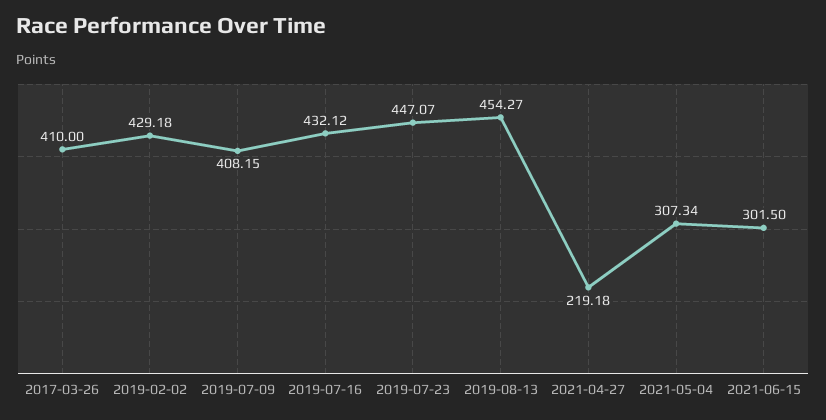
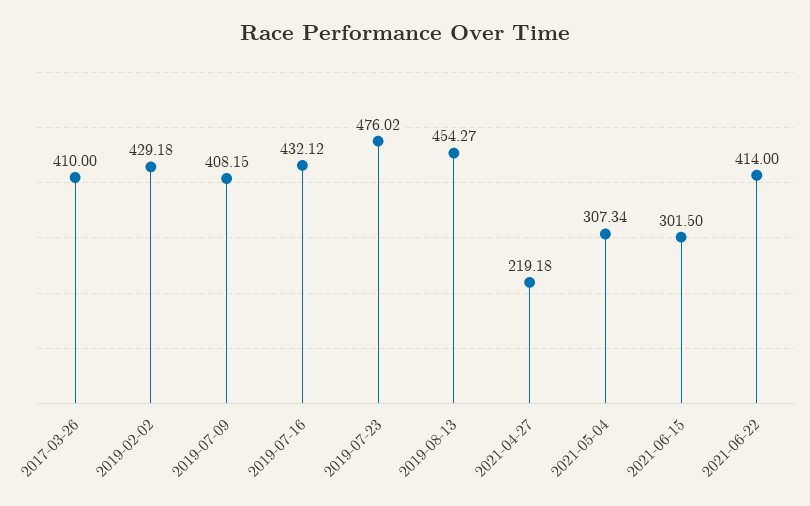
2019-07-23: 447.07 -> 476.02
2021-06-22: none -> 414

